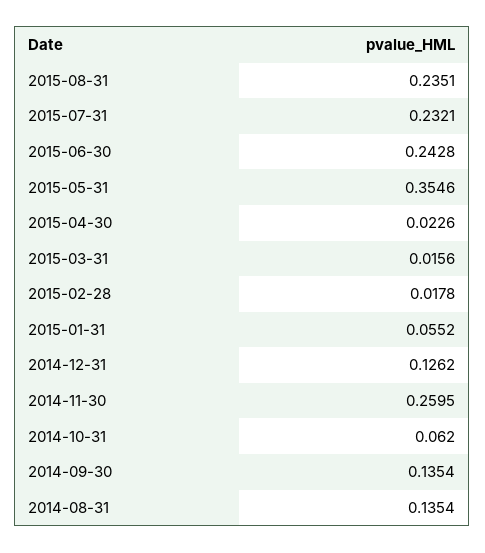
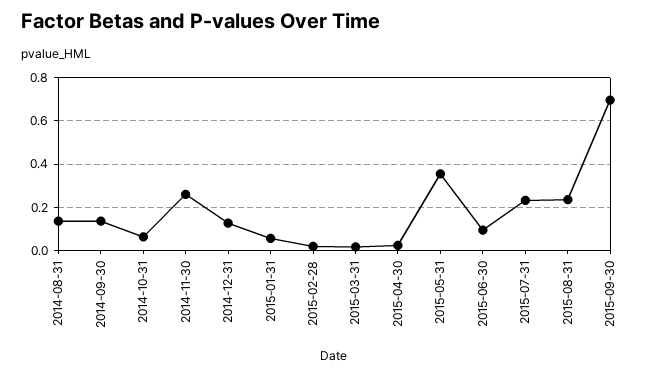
2015-06-30: 0.2428 -> 0.1
2015-09-30: none -> 0.7

